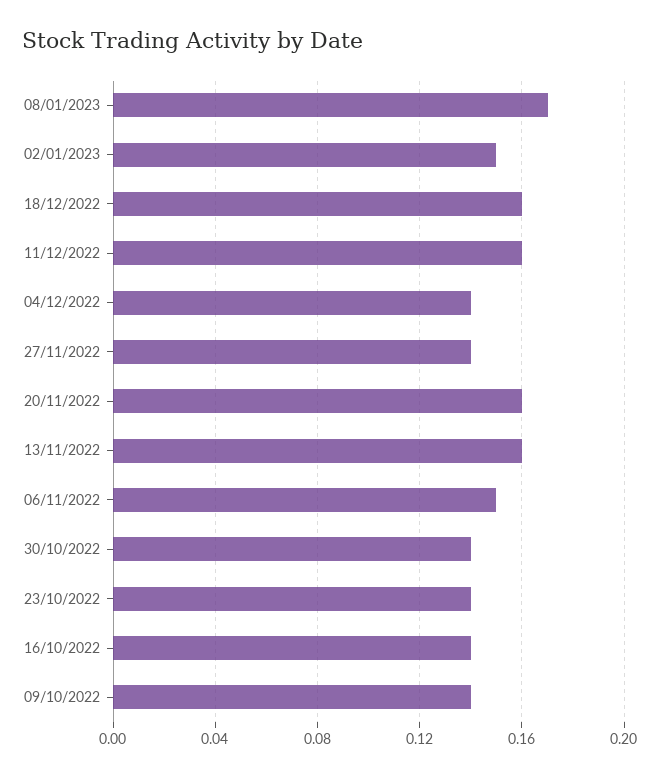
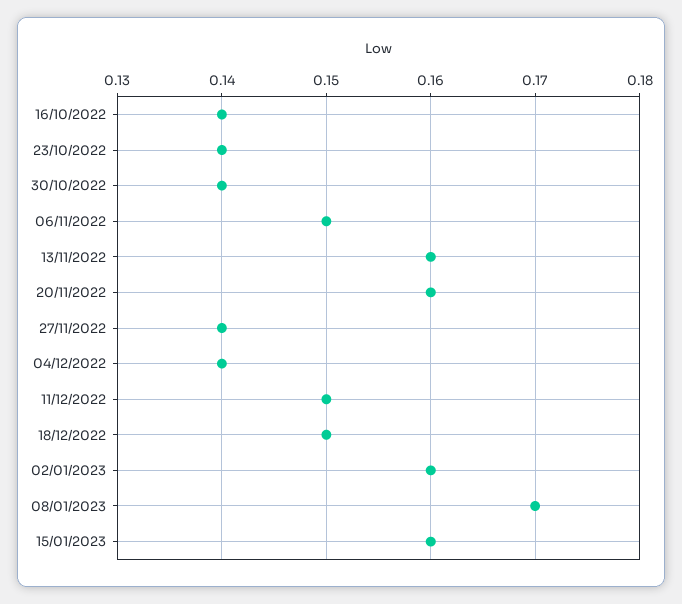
02/01/2023: 0.15 -> 0.16
18/12/2022: 0.16 -> 0.15
11/12/2022: 0.16 -> 0.15
09/10/2022: 0.14 -> none
15/01/2023: none -> 0.16

